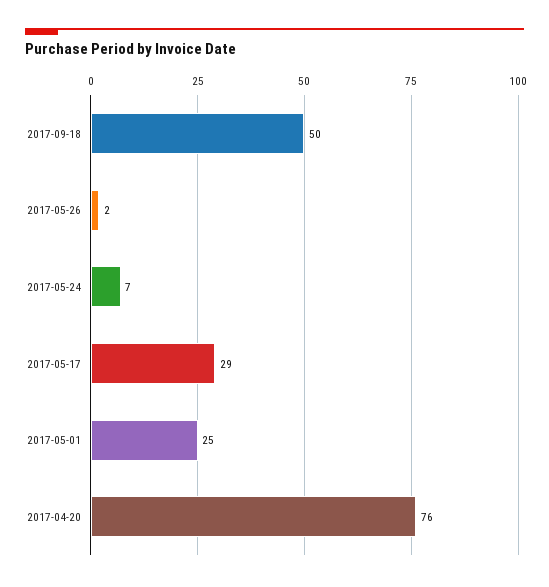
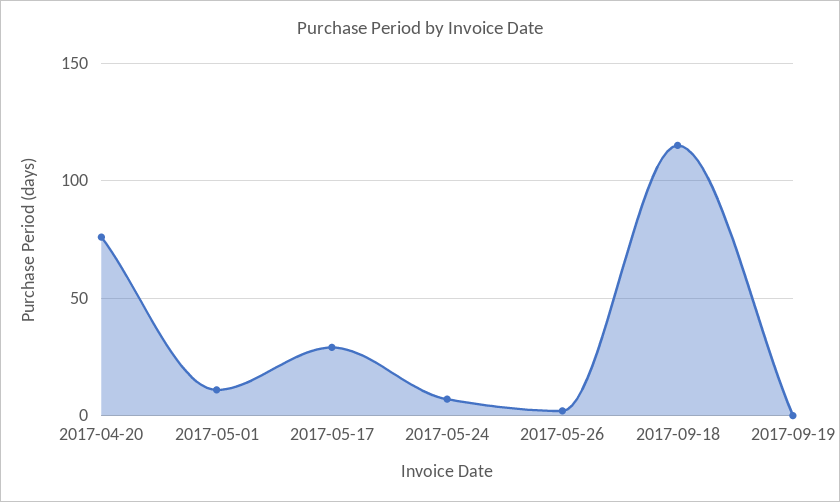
2017-09-18: 50 -> 115
2017-05-01: 25 -> 10
2017-09-19: none -> 0

